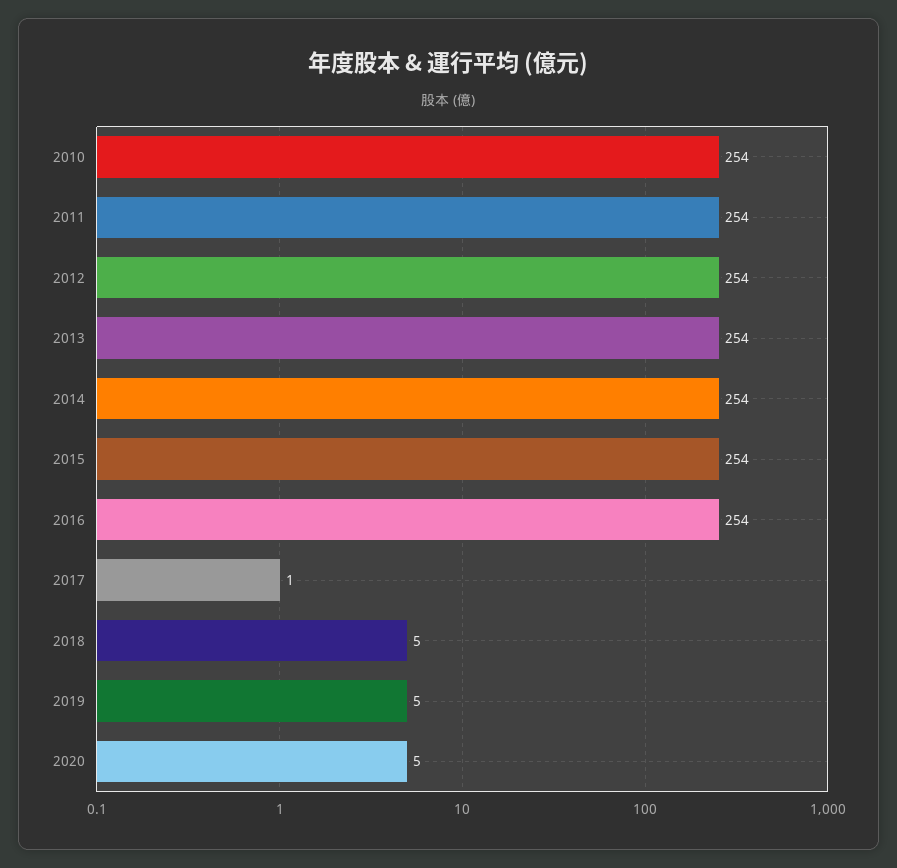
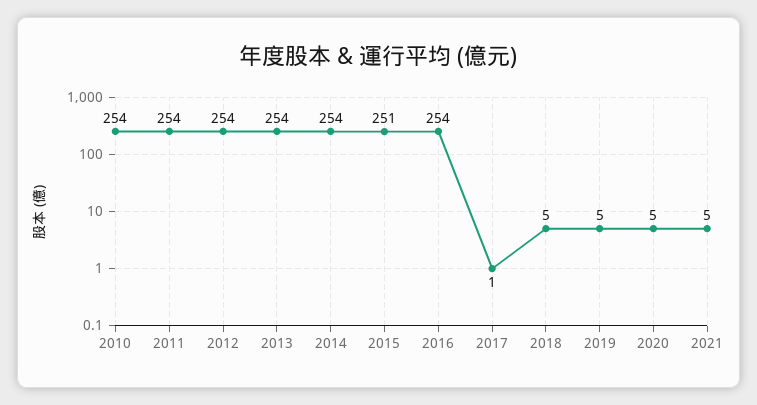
2015: 254 -> 251
2021: none -> 5

